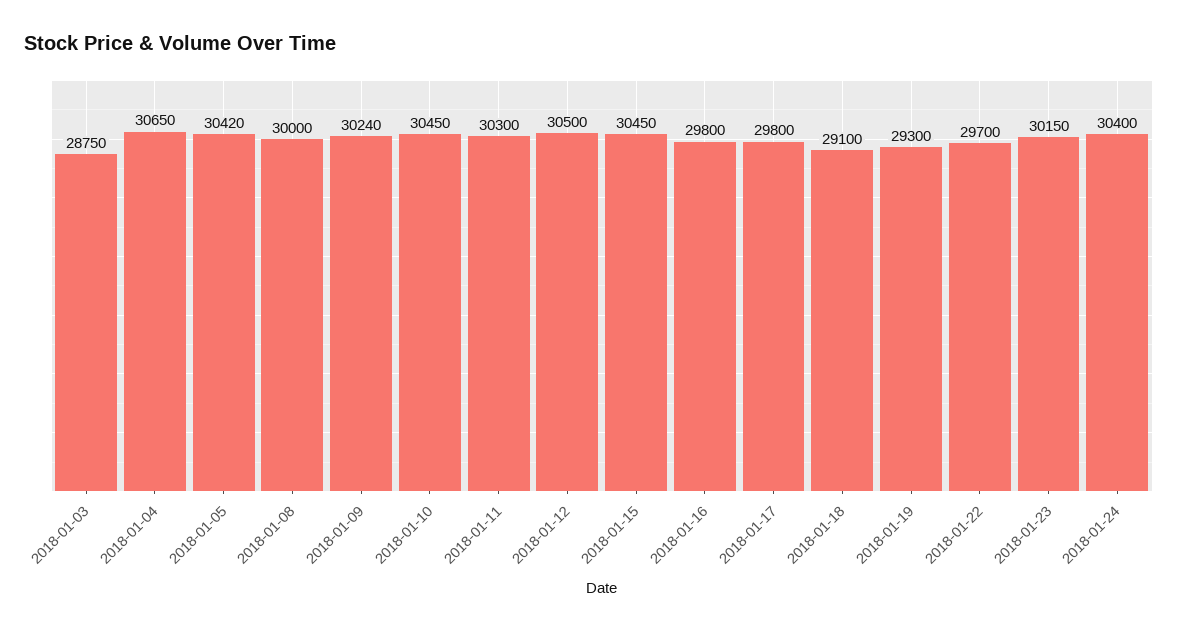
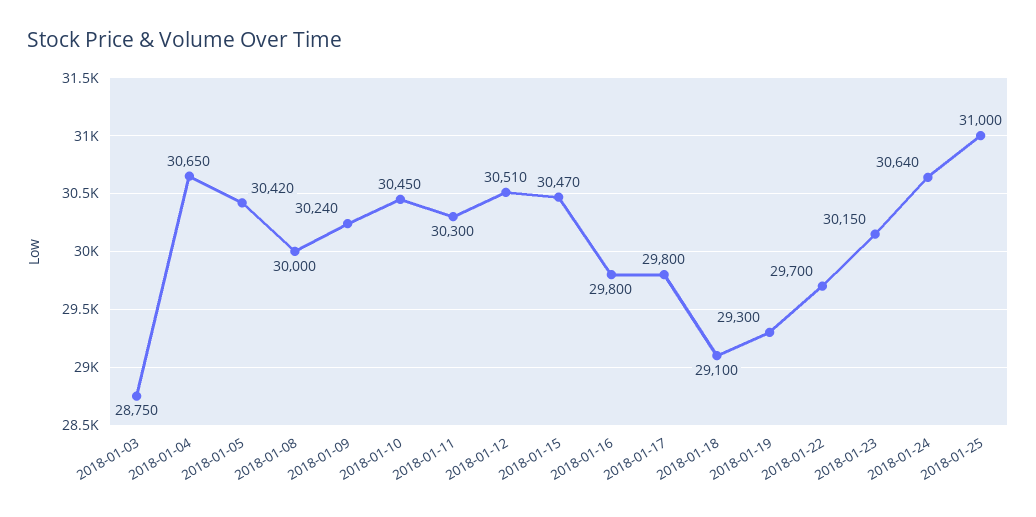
2018-01-12: 30500 -> 30510
2018-01-15: 30450 -> 30470
2018-01-24: 30400 -> 30640
2018-01-25: none -> 31000

